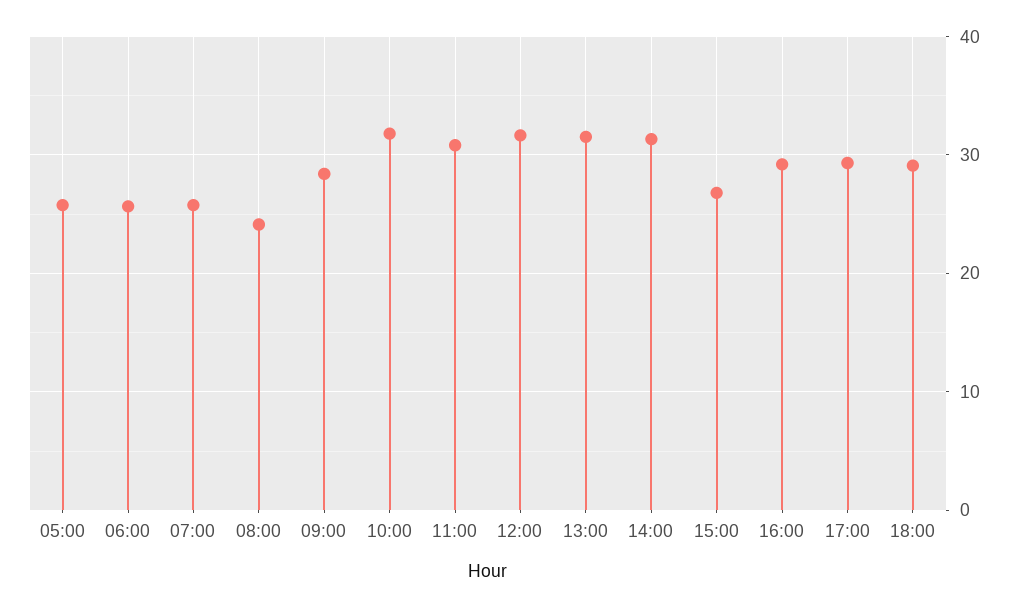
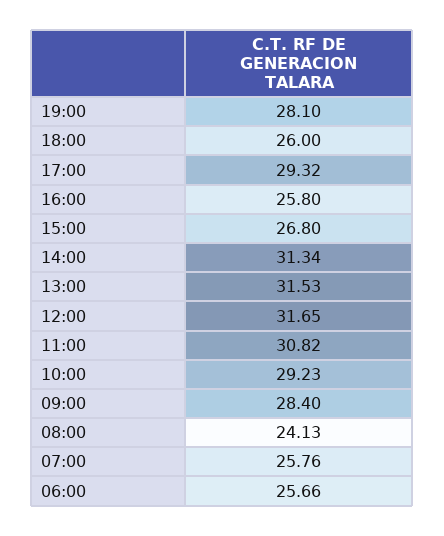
05:00: 26 -> none
10:00: 32 -> 29.23
16:00: 29 -> 25.8
18:00: 29 -> 26
19:00: none -> 28.1

